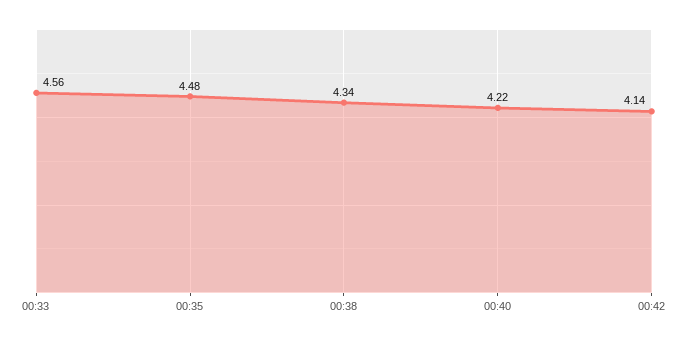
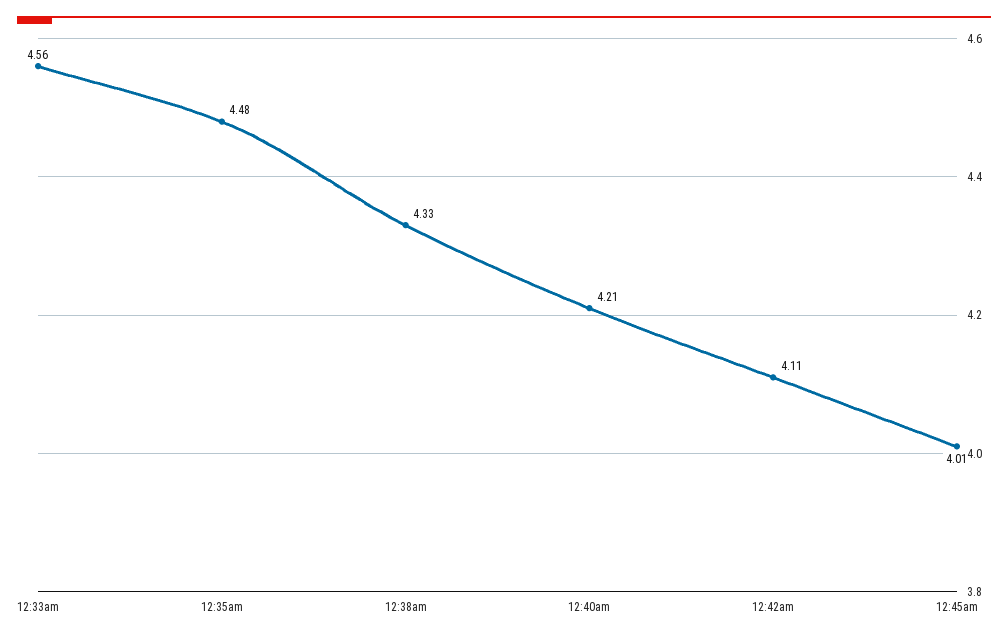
00:38: 4.34 -> 4.33
00:40: 4.22 -> 4.21
00:42: 4.14 -> 4.11
12:45am: none -> 4.01

